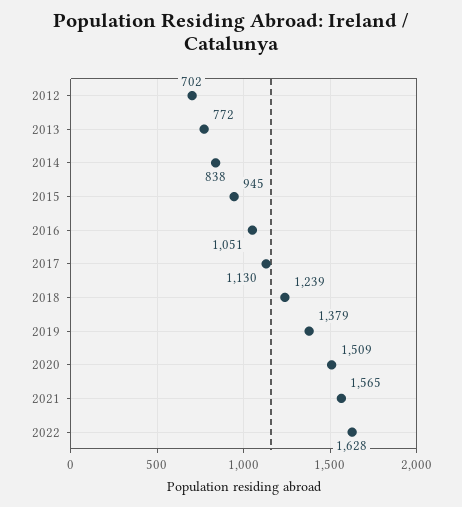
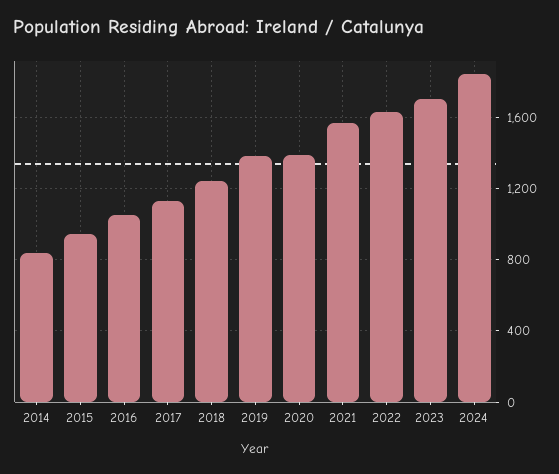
2012: 702 -> none
2013: 772 -> none
2020: 1509 -> 1400
2023: none -> 1700
2024: none -> 1850

